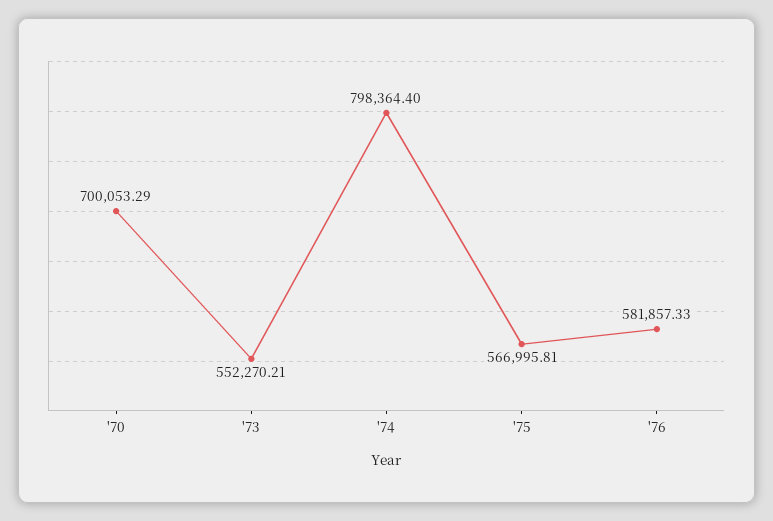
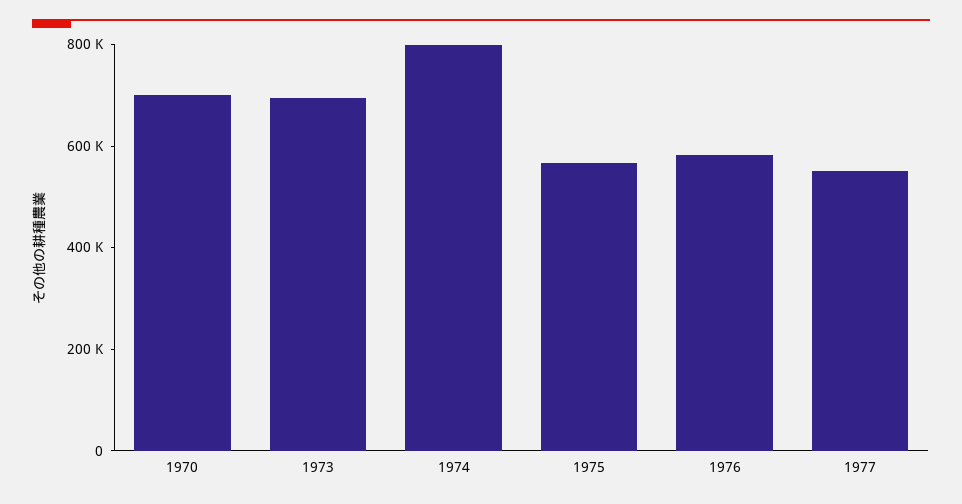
'73: 552270.21 -> 700000
1977: none -> 550000

